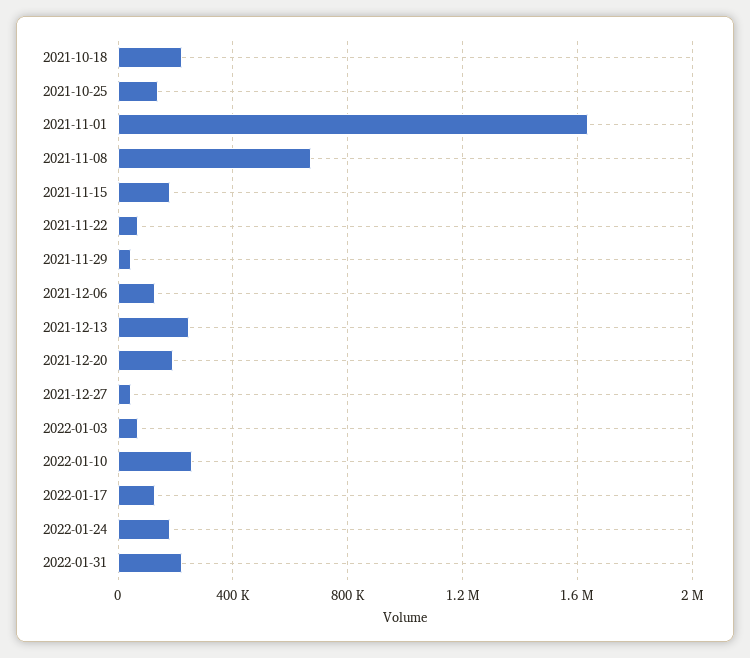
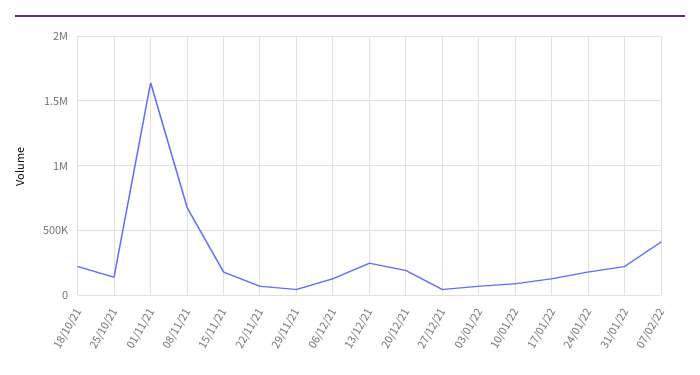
2022-01-10: 250000 -> 100000
07/02/22: none -> 400000

